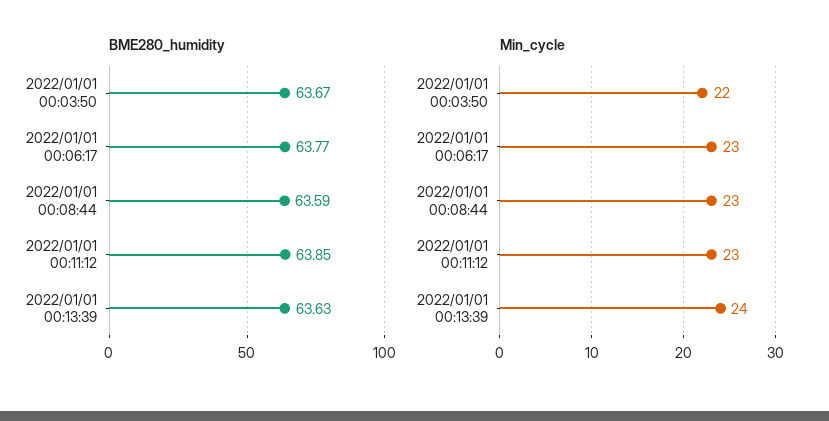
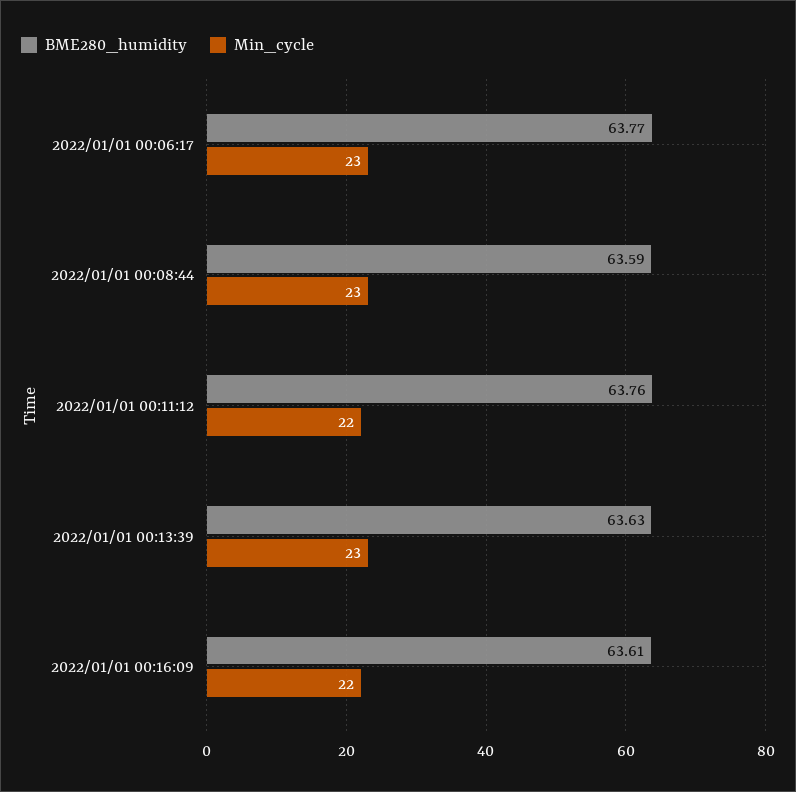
BME280_humidity, 2022/01/01 00:03:50: 63.67 -> none
BME280_humidity, 2022/01/01 00:11:12: 63.85 -> 63.76
Min_cycle, 2022/01/01 00:03:50: 22 -> none
Min_cycle, 2022/01/01 00:11:12: 23 -> 22
Min_cycle, 2022/01/01 00:13:39: 24 -> 23
BME280_humidity, 2022/01/01 00:16:09: none -> 63.61
Min_cycle, 2022/01/01 00:16:09: none -> 22

